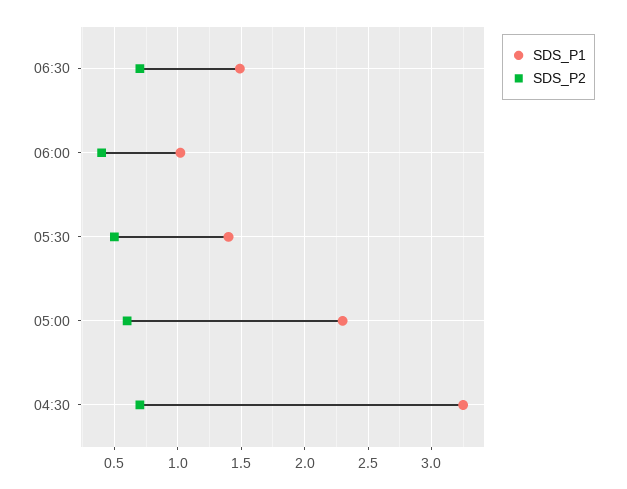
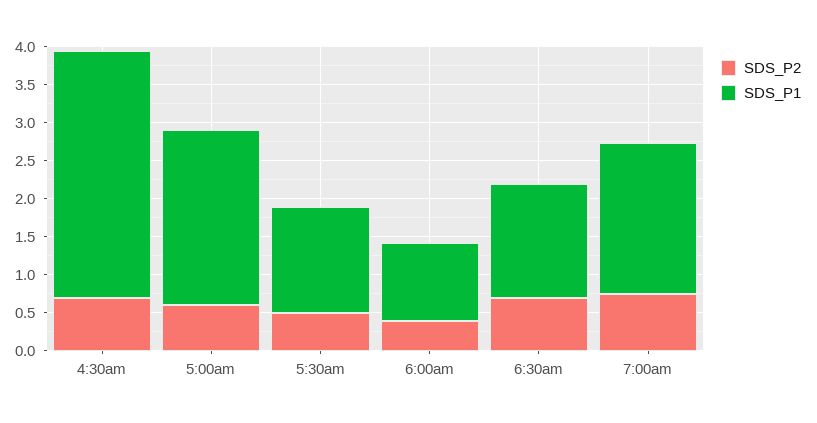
SDS_P2, 7:00am: none -> 0.75
SDS_P1, 7:00am: none -> 2

